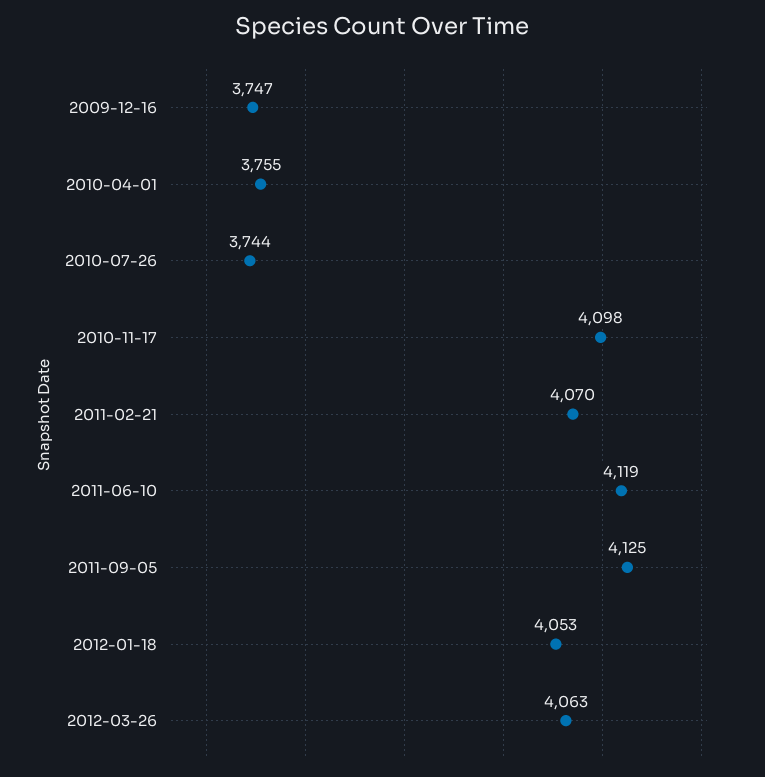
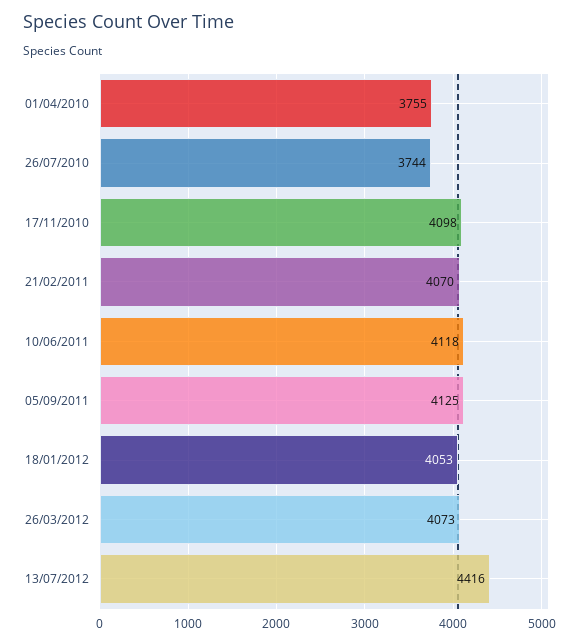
2009-12-16: 3747 -> none
2011-06-10: 4119 -> 4118
2012-03-26: 4063 -> 4073
13/07/2012: none -> 4416

